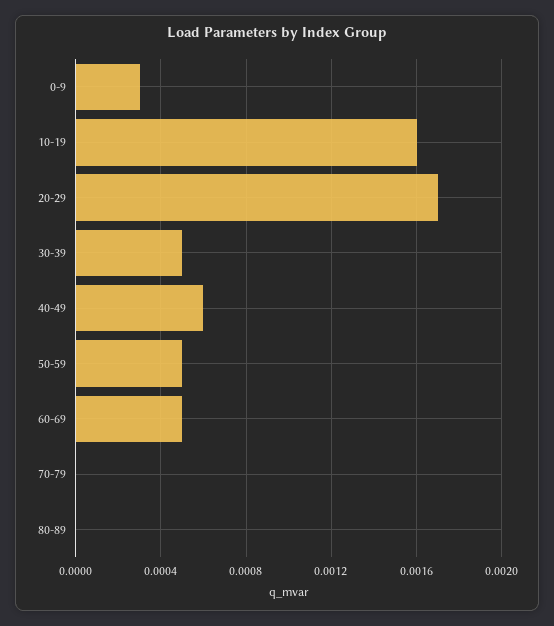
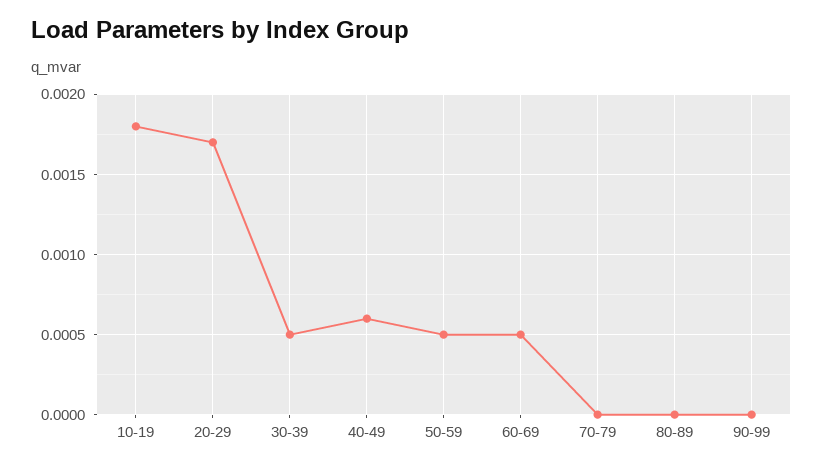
0-9: 0.0003 -> none
10-19: 0.0016 -> 0.0018
90-99: none -> 0

